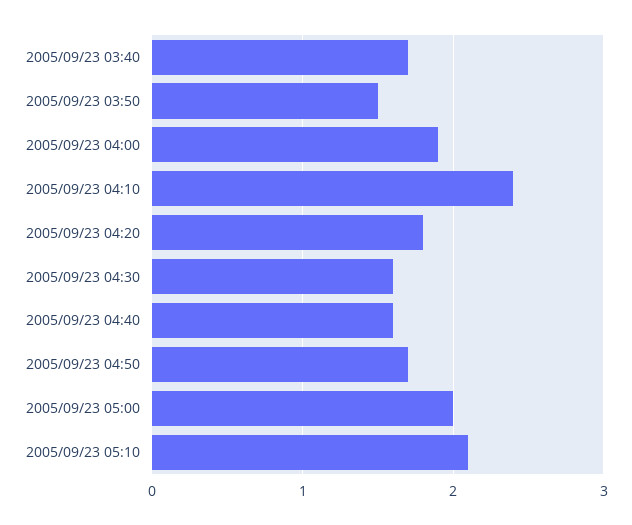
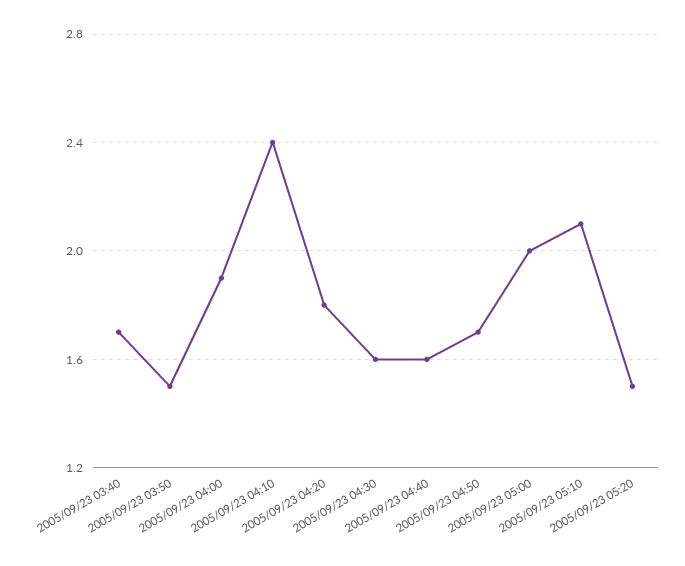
2005/09/23 05:20: none -> 1.5

